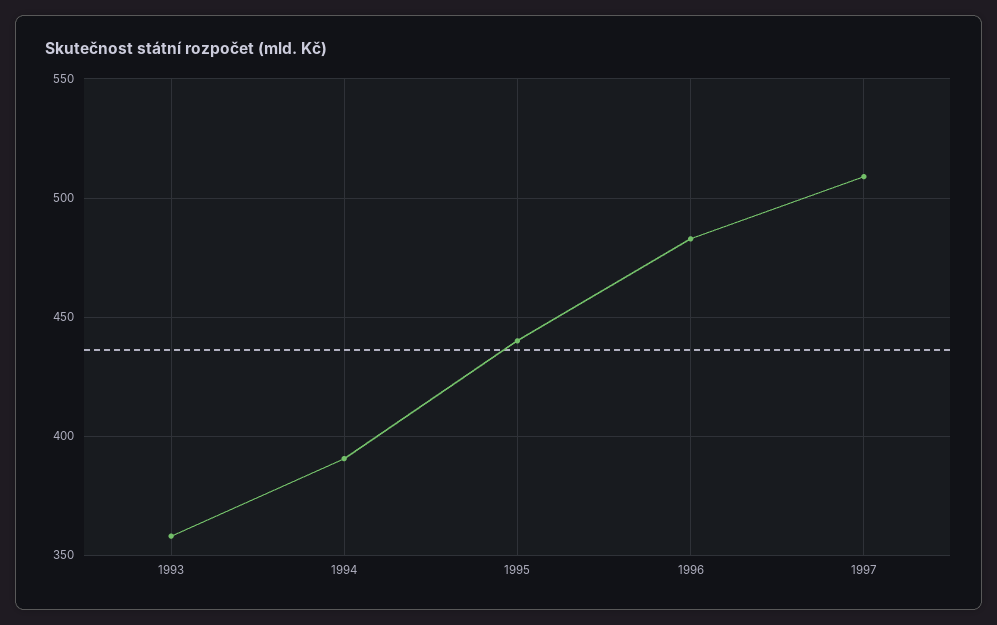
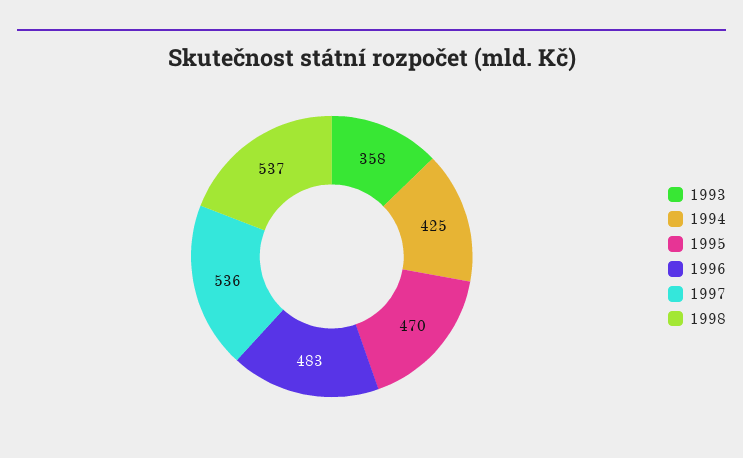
1994: 390 -> 425
1995: 440 -> 470
1997: 510 -> 536
1998: none -> 537

